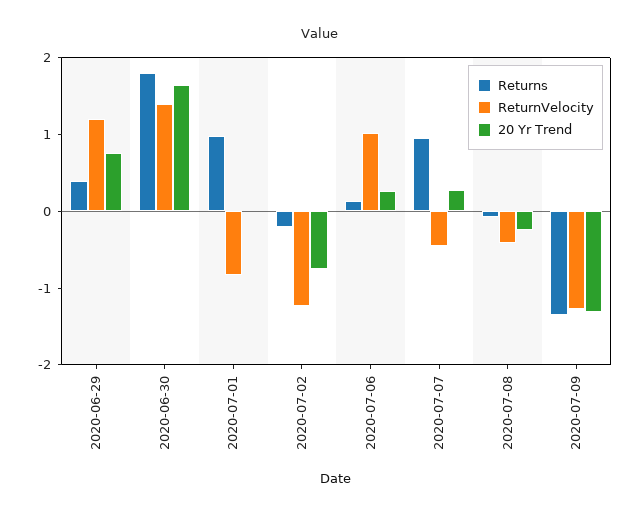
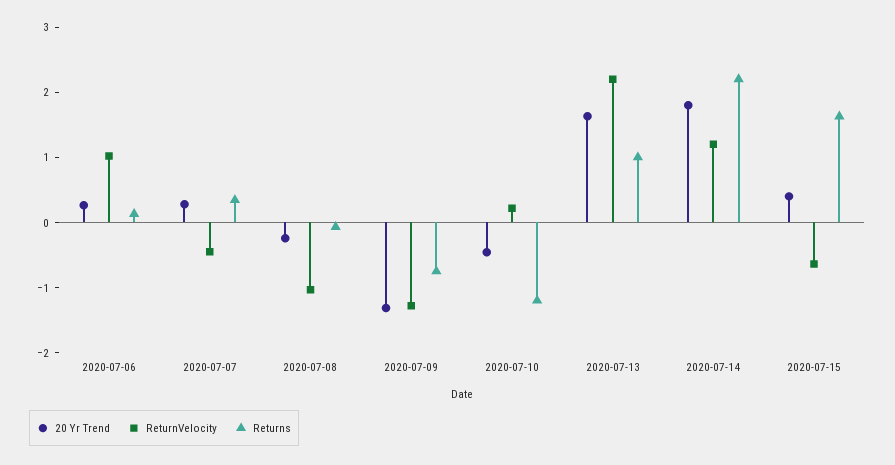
Returns, 2020-06-29: 0.4 -> none
ReturnVelocity, 2020-06-29: 1.2 -> none
20 Yr Trend, 2020-06-29: 0.8 -> none
Returns, 2020-06-30: 1.8 -> none
ReturnVelocity, 2020-06-30: 1.4 -> none
20 Yr Trend, 2020-06-30: 1.6 -> none
Returns, 2020-07-01: 1 -> none
ReturnVelocity, 2020-07-01: -0.8 -> none
20 Yr Trend, 2020-07-01: 0 -> none
Returns, 2020-07-02: -0.2 -> none
ReturnVelocity, 2020-07-02: -1.2 -> none
20 Yr Trend, 2020-07-02: -0.8 -> none
Returns, 2020-07-07: 1 -> 0.4
ReturnVelocity, 2020-07-08: -0.4 -> -1
Returns, 2020-07-09: -1.4 -> -0.8
20 Yr Trend, 2020-07-10: none -> -0.4
ReturnVelocity, 2020-07-10: none -> 0.2
Returns, 2020-07-10: none -> -1.2
20 Yr Trend, 2020-07-13: none -> 1.6
ReturnVelocity, 2020-07-13: none -> 2.2
Returns, 2020-07-13: none -> 1
20 Yr Trend, 2020-07-14: none -> 1.8
ReturnVelocity, 2020-07-14: none -> 1.2
Returns, 2020-07-14: none -> 2.2
20 Yr Trend, 2020-07-15: none -> 0.4
ReturnVelocity, 2020-07-15: none -> -0.6
Returns, 2020-07-15: none -> 1.6

